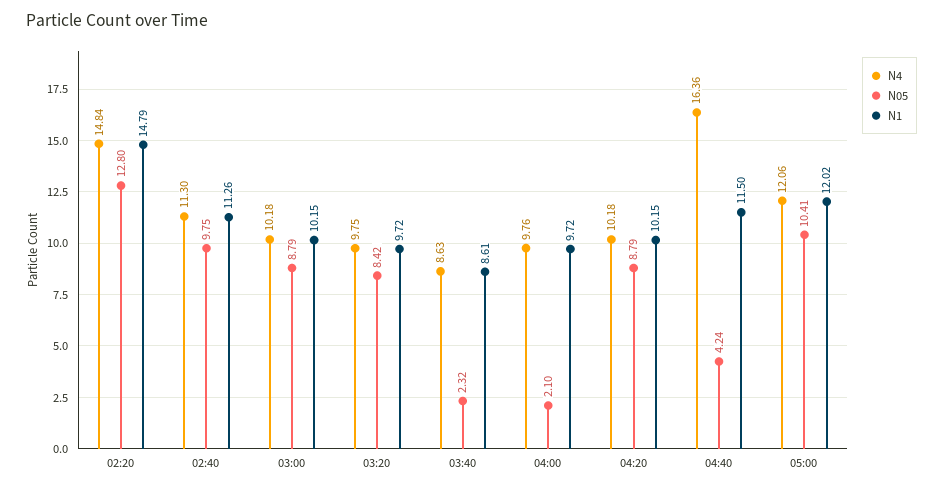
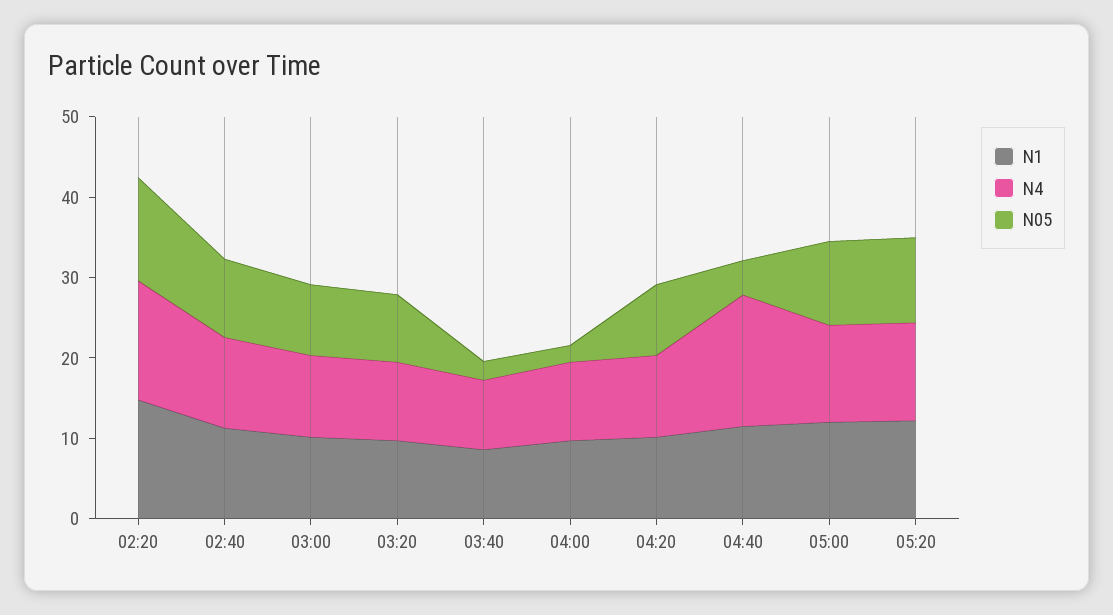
N1, 05:20: none -> 12
N4, 05:20: none -> 12
N05, 05:20: none -> 10

